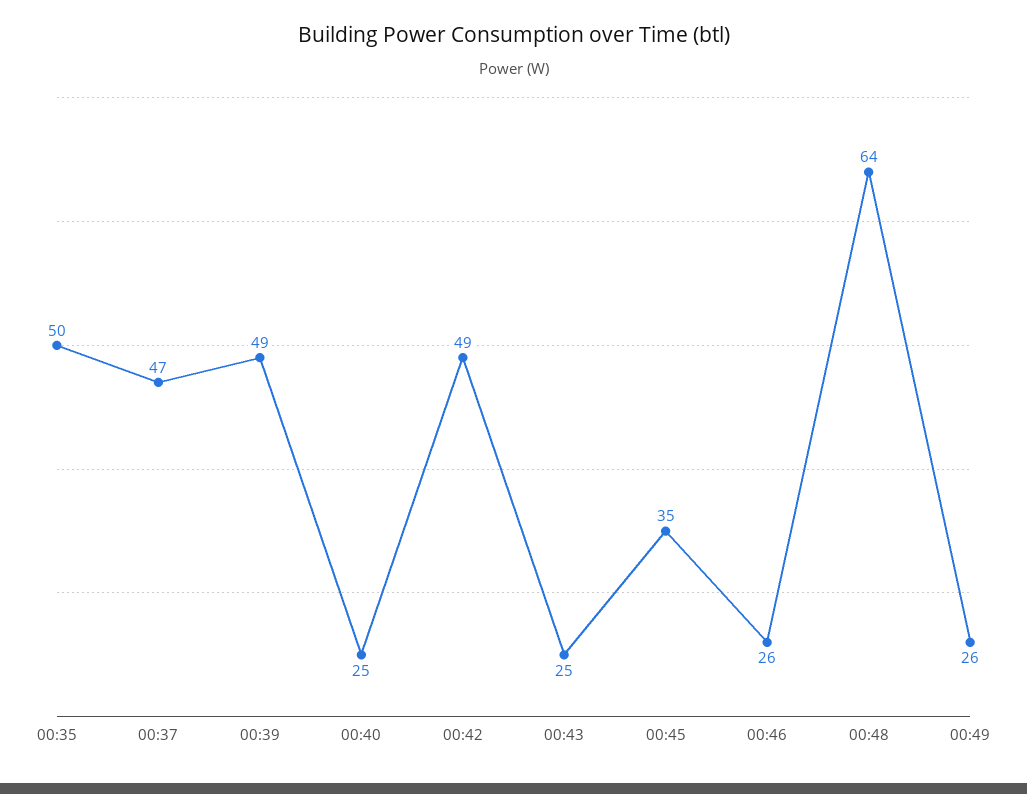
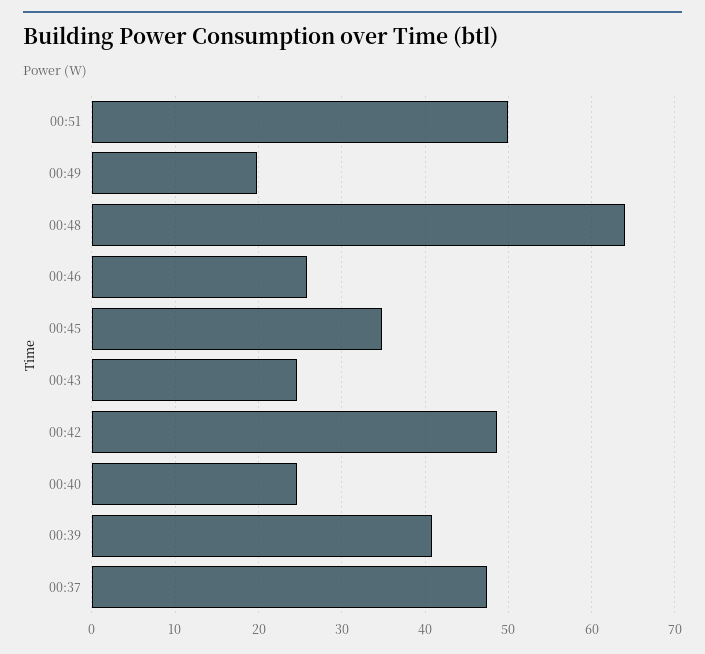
00:35: 50 -> none
00:39: 49 -> 41
00:49: 26 -> 20
00:51: none -> 50

